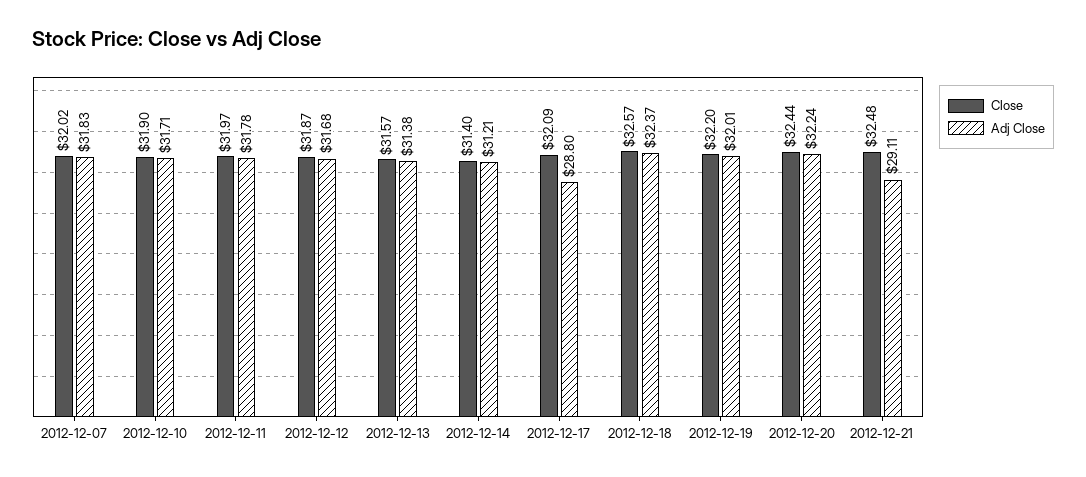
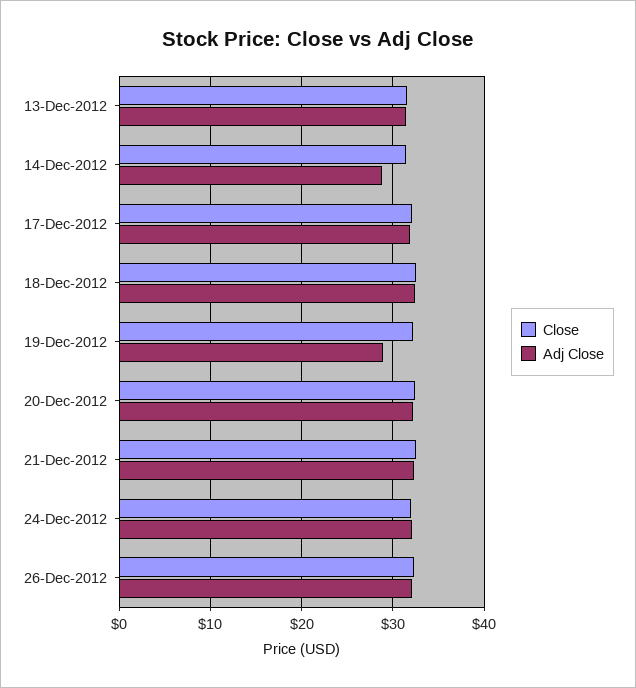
Close, 2012-12-07: 32.02 -> none
Adj Close, 2012-12-07: 31.83 -> none
Close, 2012-12-10: 31.9 -> none
Adj Close, 2012-12-10: 31.71 -> none
Close, 2012-12-11: 31.97 -> none
Adj Close, 2012-12-11: 31.78 -> none
Close, 2012-12-12: 31.87 -> none
Adj Close, 2012-12-12: 31.68 -> none
Adj Close, 2012-12-14: 31.21 -> 29
Adj Close, 2012-12-17: 28.8 -> 32
Adj Close, 2012-12-19: 32.01 -> 29
Adj Close, 2012-12-21: 29.11 -> 32
Close, 24-Dec-2012: none -> 32
Adj Close, 24-Dec-2012: none -> 32
Close, 26-Dec-2012: none -> 32
Adj Close, 26-Dec-2012: none -> 32

